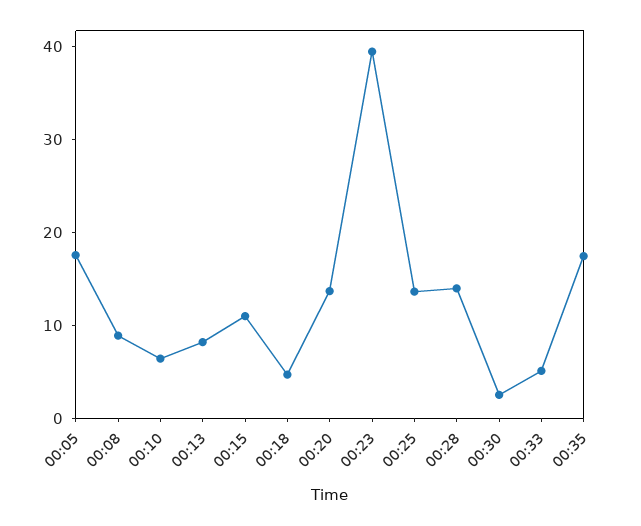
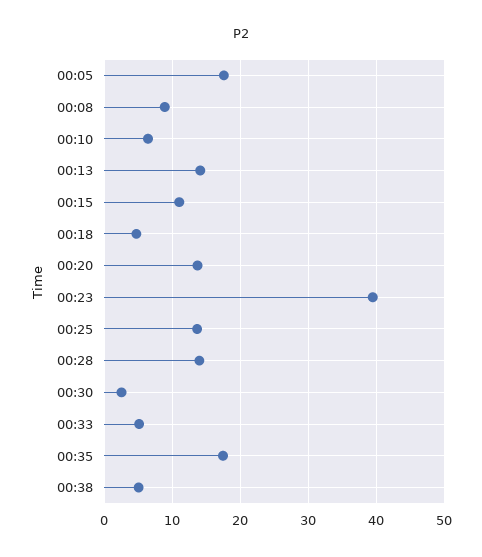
00:13: 8 -> 14
00:38: none -> 5

